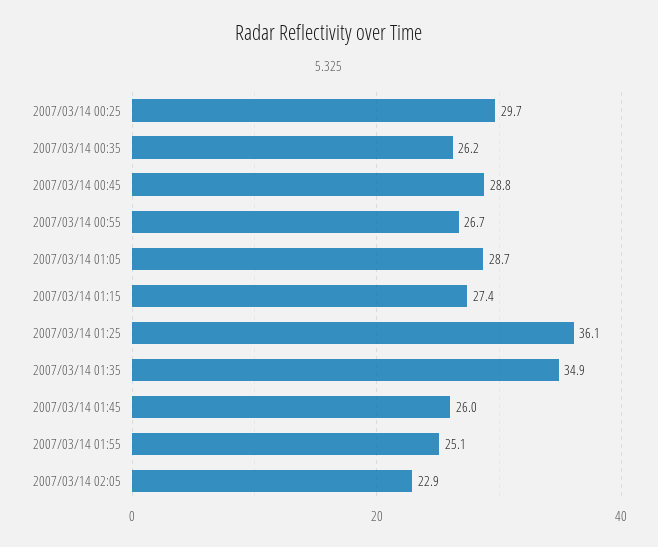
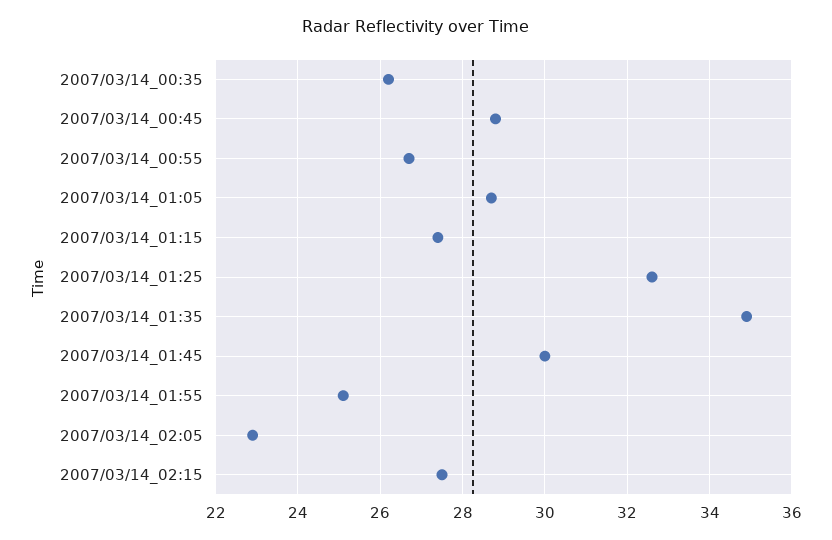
2007/03/14 00:25: 29.7 -> none
2007/03/14 01:25: 36.1 -> 32.5
2007/03/14 01:45: 26 -> 30
2007/03/14_02:15: none -> 27.5

